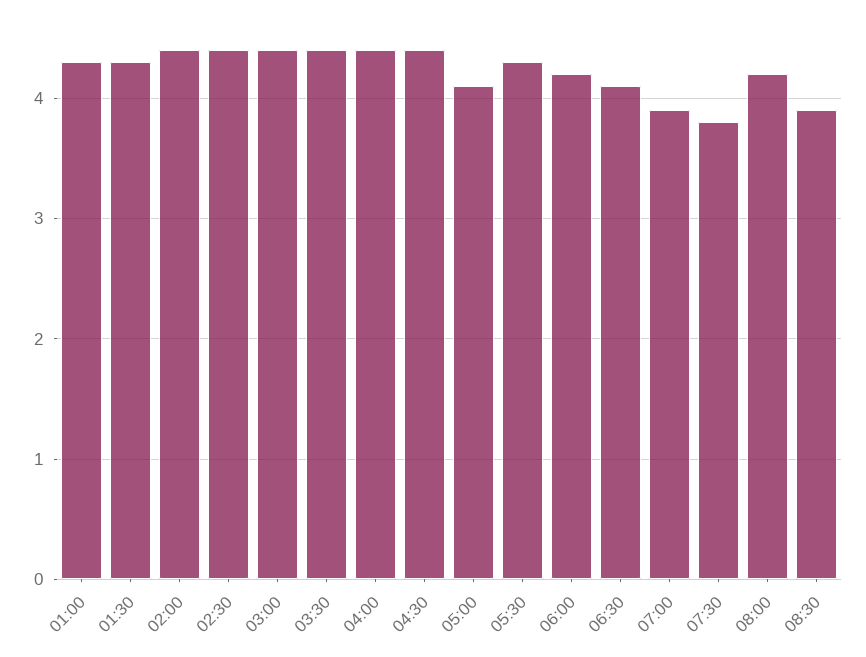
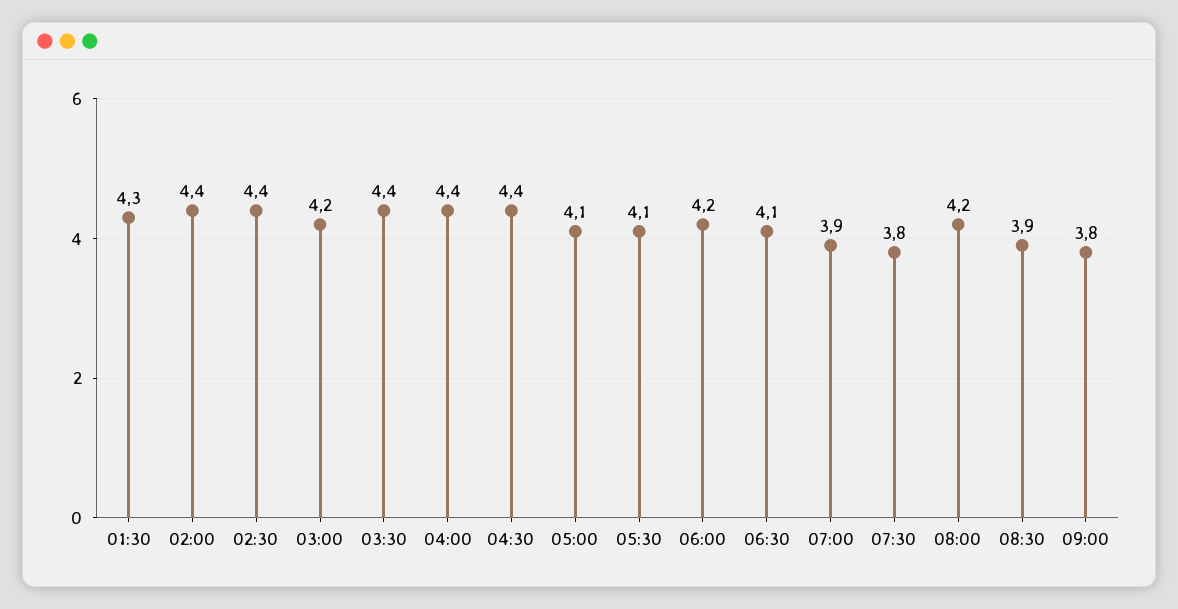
01:00: 4.3 -> none
03:00: 4.4 -> 4.2
05:30: 4.3 -> 4.1
09:00: none -> 3.8

